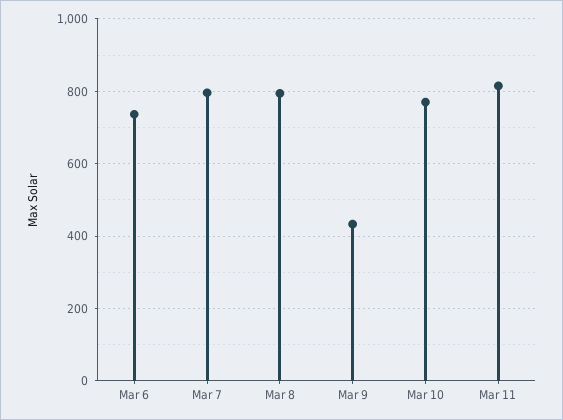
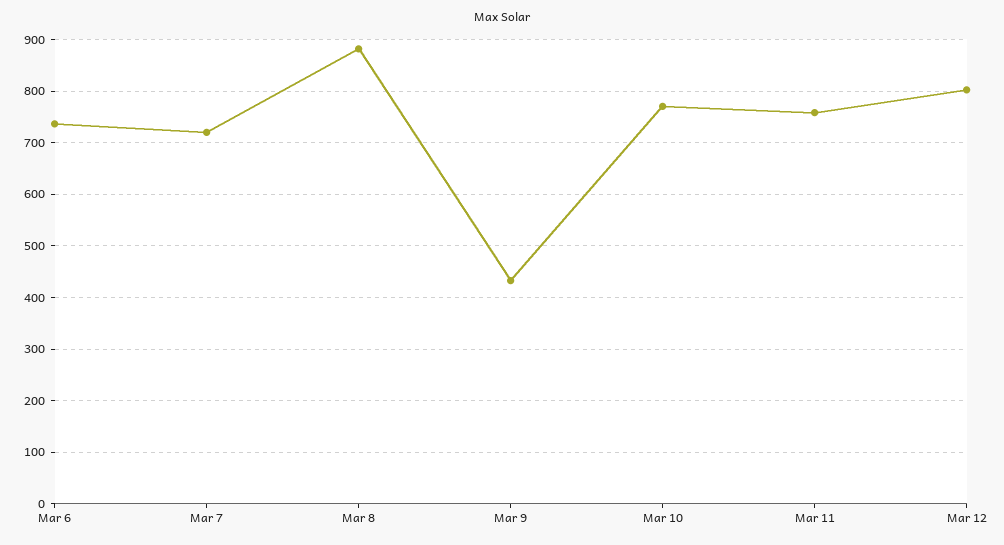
Mar 7: 800 -> 720
Mar 8: 800 -> 880
Mar 11: 820 -> 760
Mar 12: none -> 800

